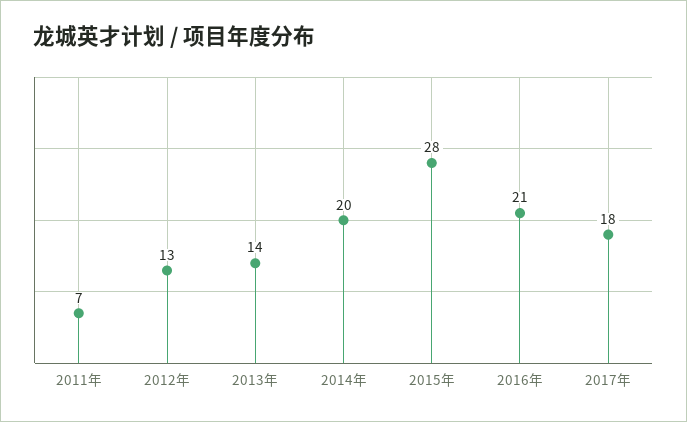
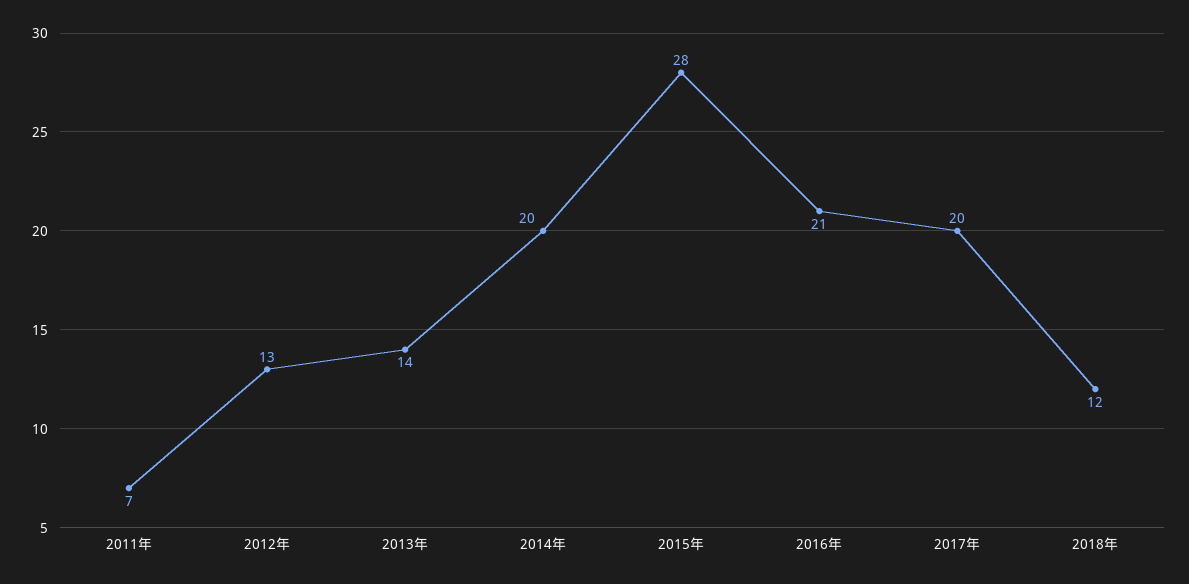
2017年: 18 -> 20
2018年: none -> 12

